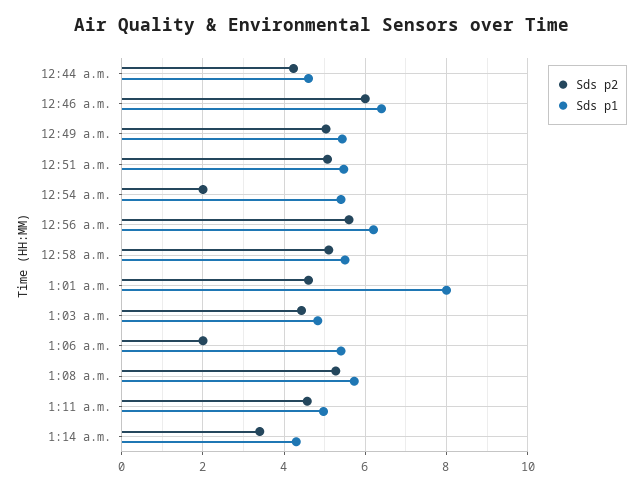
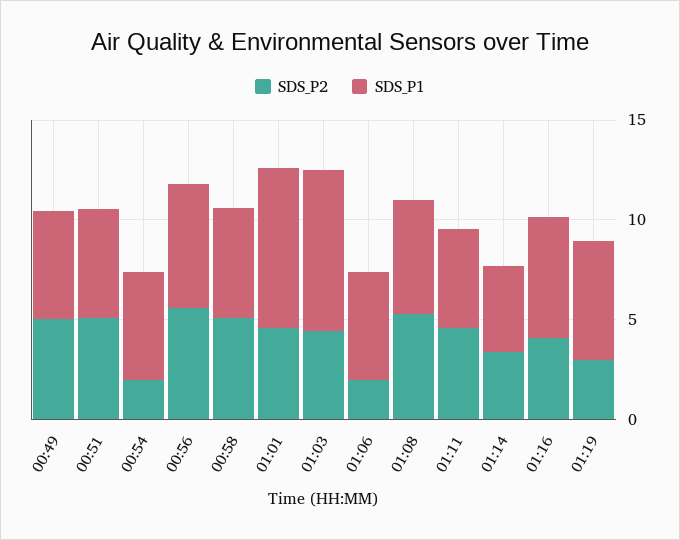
Sds p2, 12:44 a.m.: 4.2 -> none
Sds p1, 12:44 a.m.: 4.6 -> none
Sds p2, 12:46 a.m.: 6 -> none
Sds p1, 12:46 a.m.: 6.4 -> none
Sds p1, 1:03 a.m.: 4.8 -> 8
Sds p2, 01:16: none -> 4
Sds p1, 01:16: none -> 6
Sds p2, 01:19: none -> 3
Sds p1, 01:19: none -> 6

